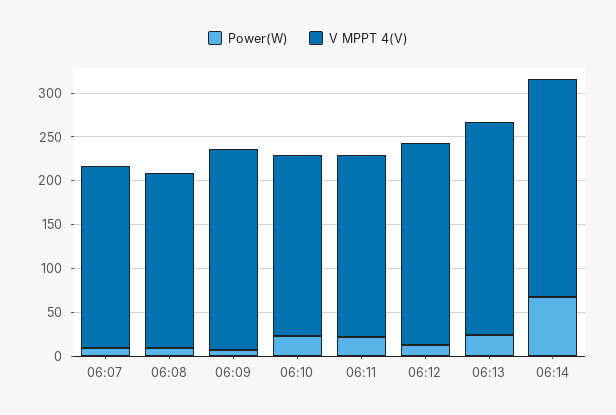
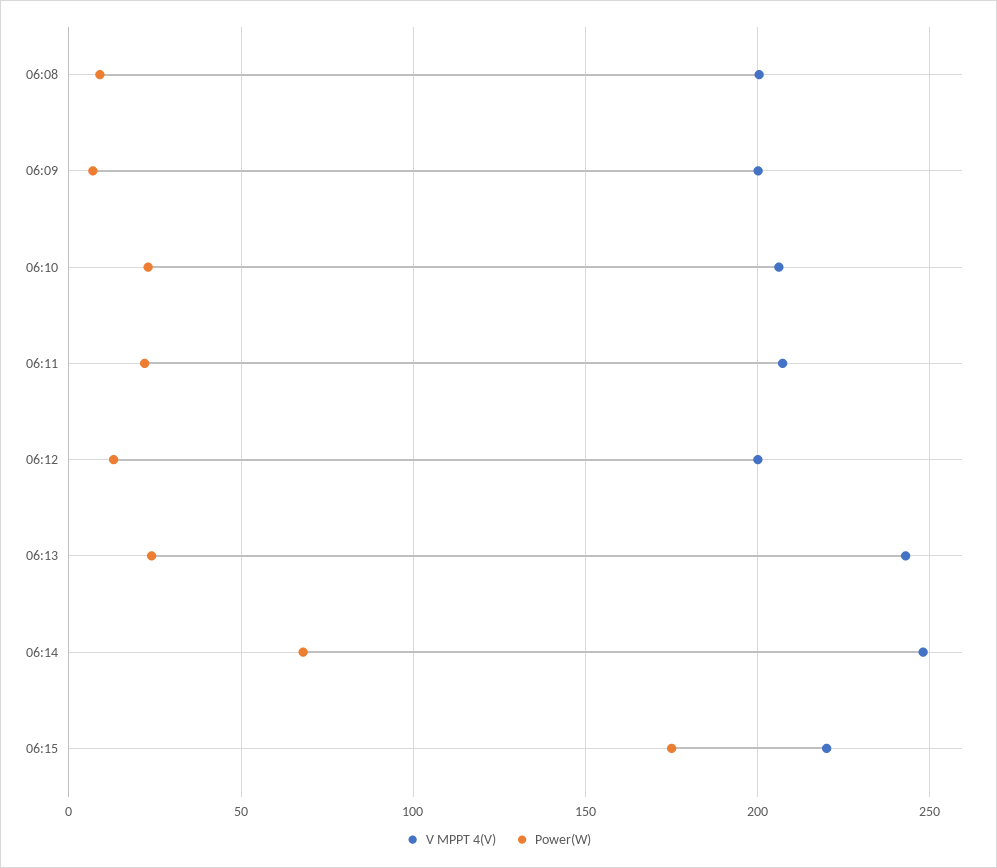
Power(W), 06:07: 10 -> none
V MPPT 4(V), 06:07: 210 -> none
V MPPT 4(V), 06:09: 230 -> 200
V MPPT 4(V), 06:12: 230 -> 200
V MPPT 4(V), 06:15: none -> 220
Power(W), 06:15: none -> 175

